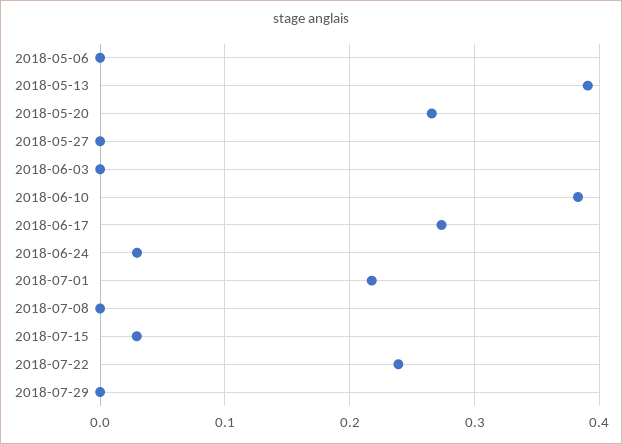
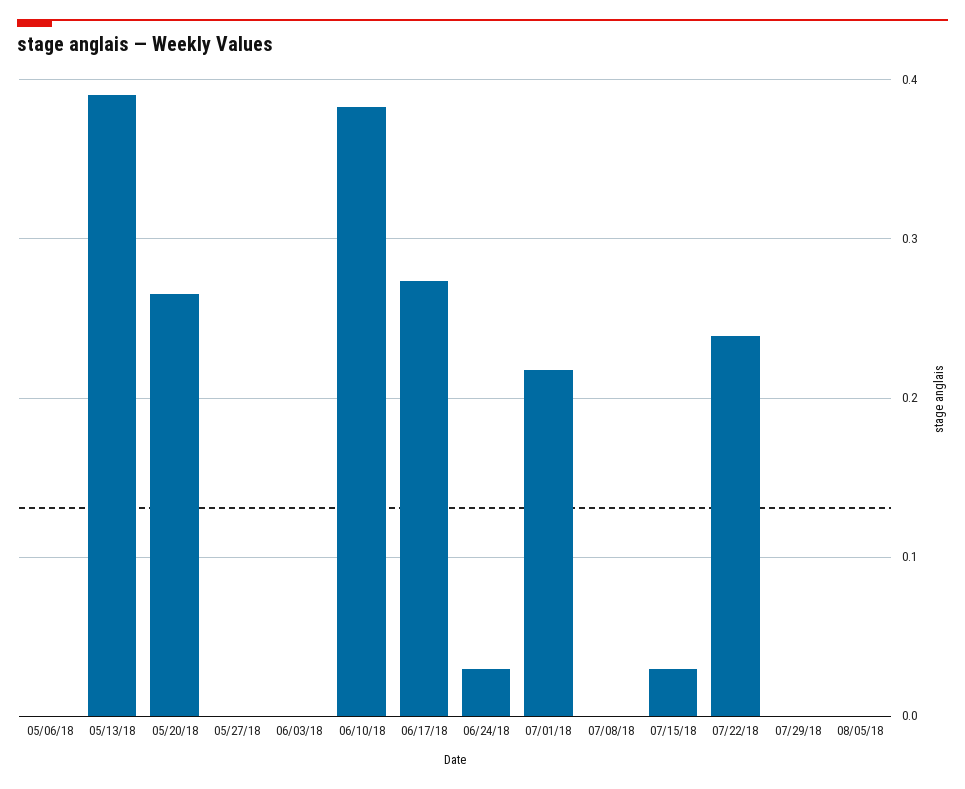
08/05/18: none -> 0

